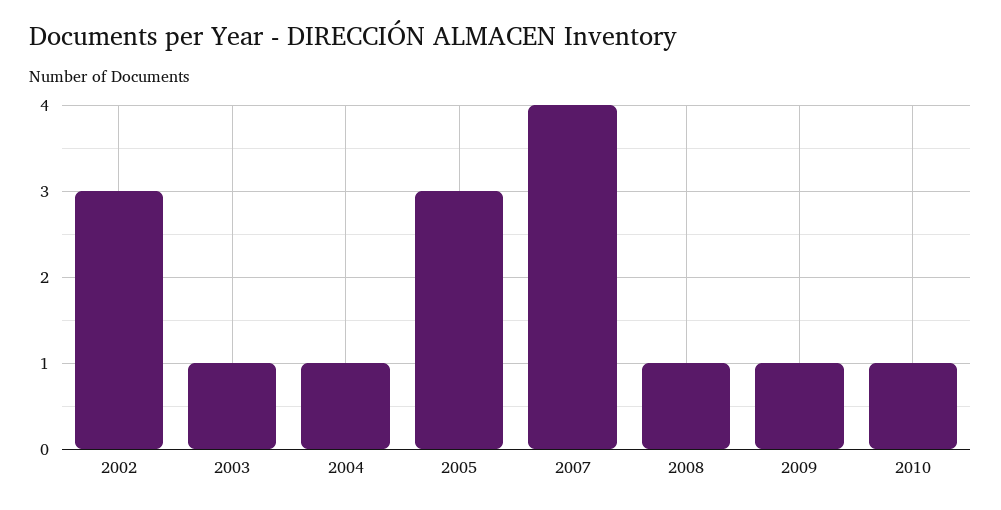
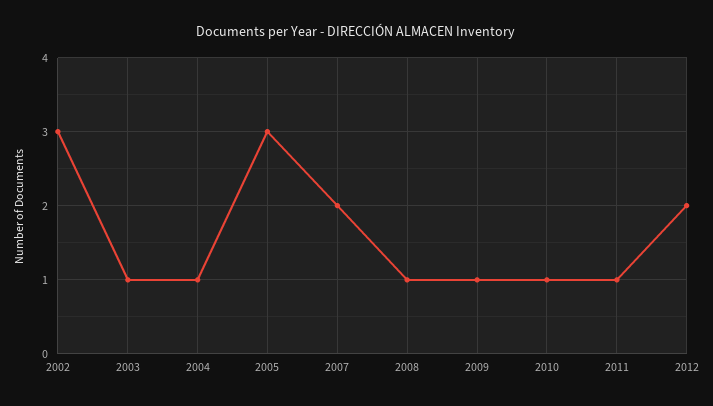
2007: 4 -> 2
2011: none -> 1
2012: none -> 2

